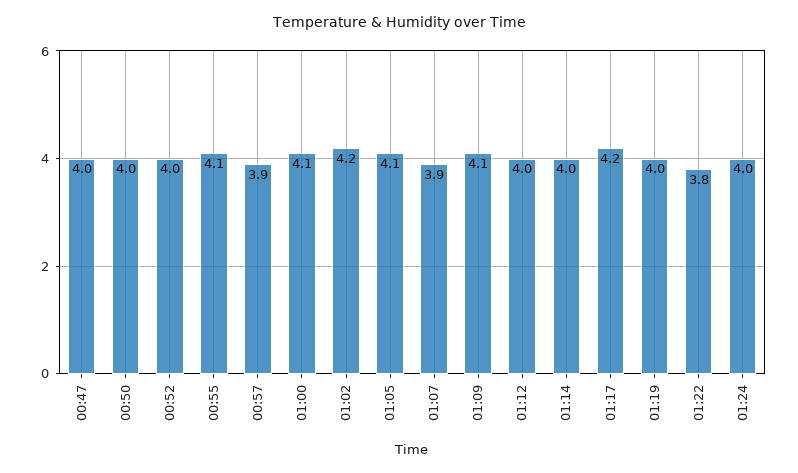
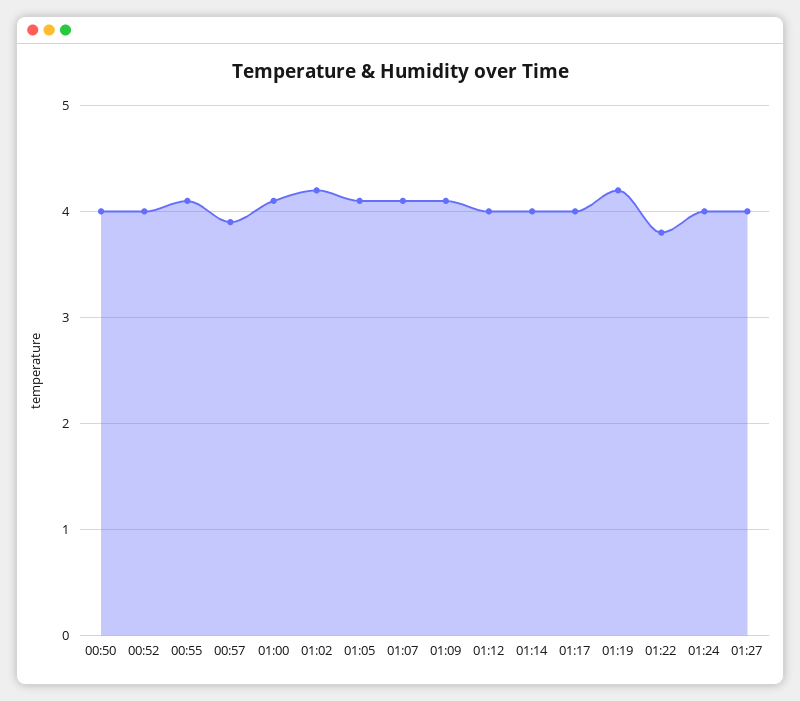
00:47: 4 -> none
01:07: 3.9 -> 4.1
01:17: 4.2 -> 4
01:19: 4 -> 4.2
01:27: none -> 4

